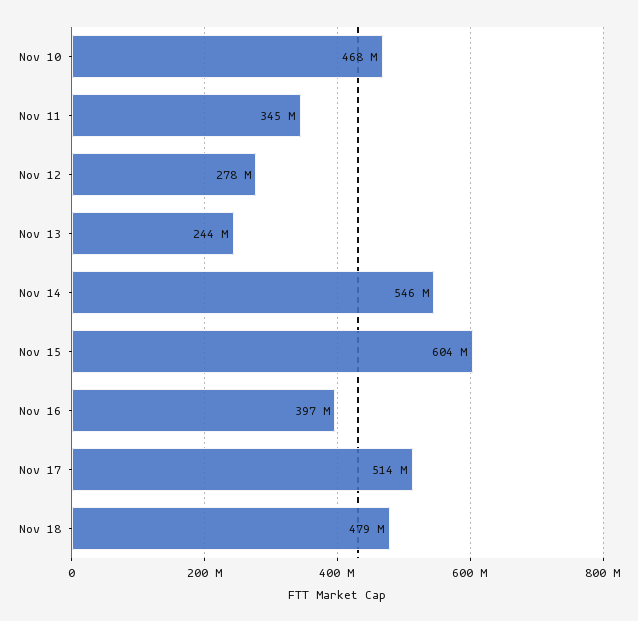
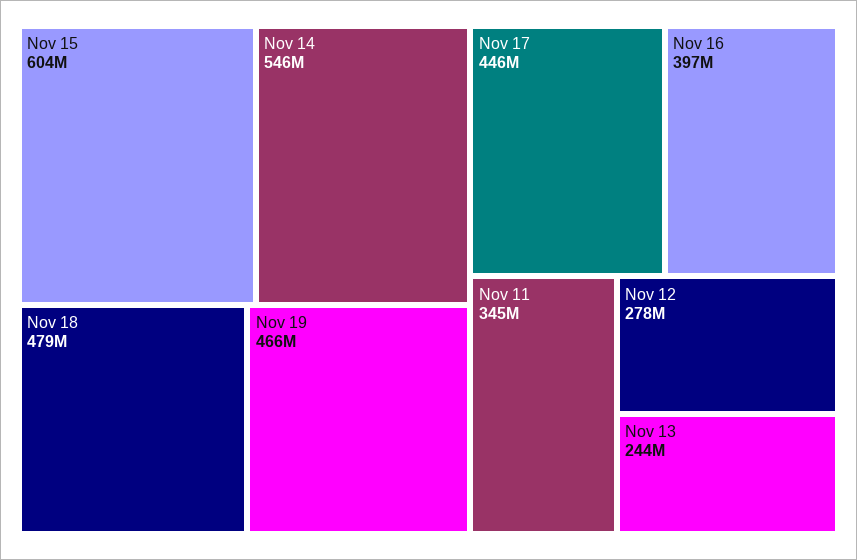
Nov 10: 468000000 -> none
Nov 17: 514000000 -> 446000000
Nov 19: none -> 466000000

